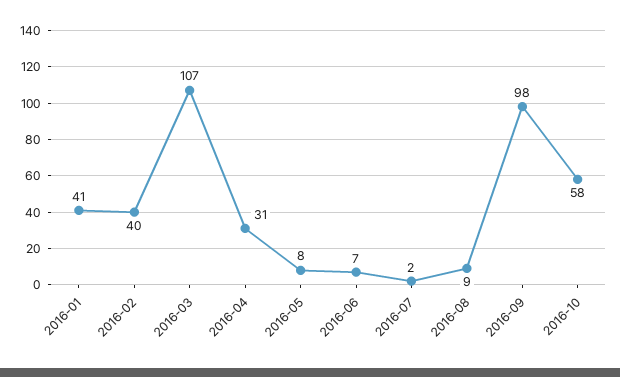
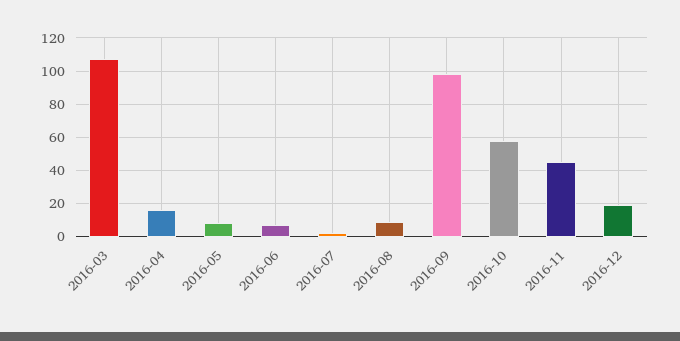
2016-01: 41 -> none
2016-02: 40 -> none
2016-04: 31 -> 15
2016-11: none -> 45
2016-12: none -> 20

